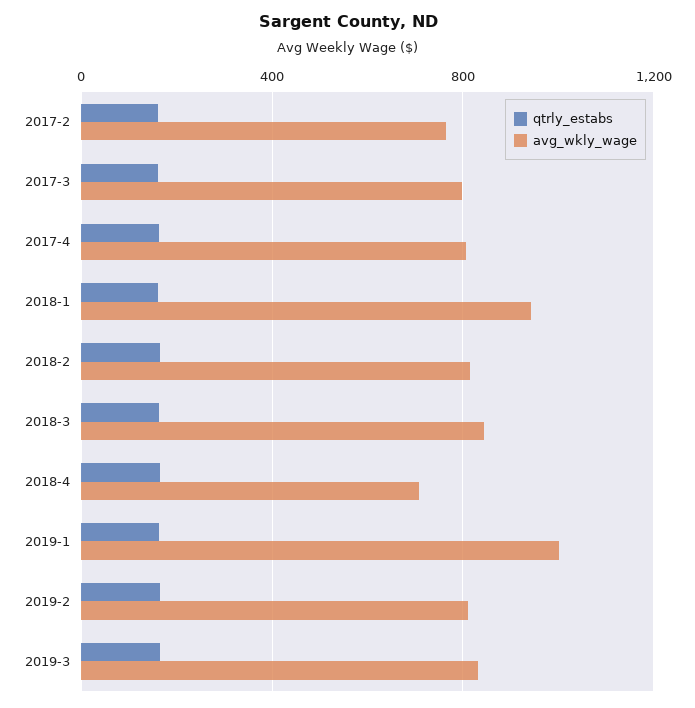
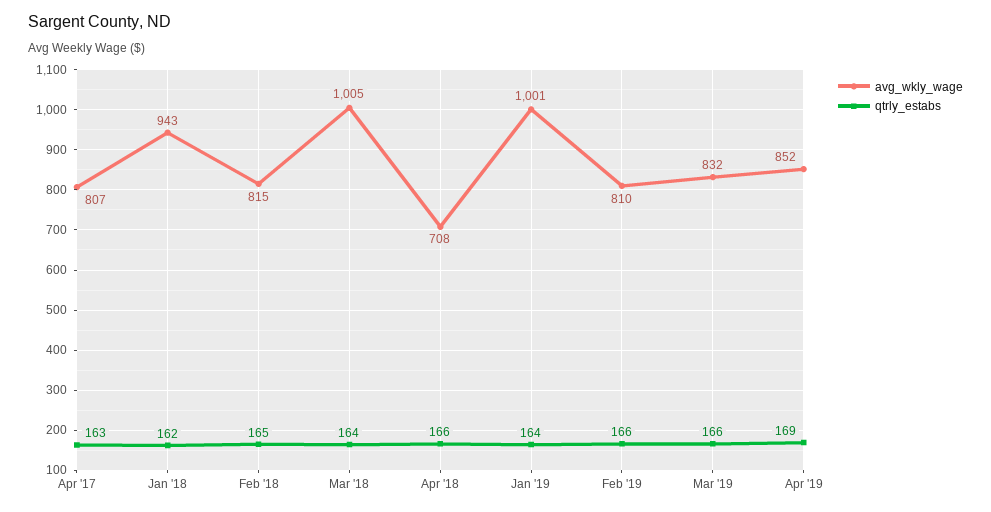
qtrly_estabs, 2017-2: 150 -> none
avg_wkly_wage, 2017-2: 750 -> none
qtrly_estabs, 2017-3: 150 -> none
avg_wkly_wage, 2017-3: 800 -> none
avg_wkly_wage, 2018-3: 850 -> 1005
avg_wkly_wage, Apr '19: none -> 852
qtrly_estabs, Apr '19: none -> 169

